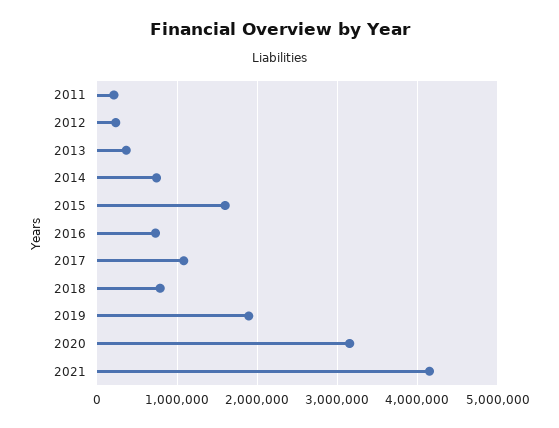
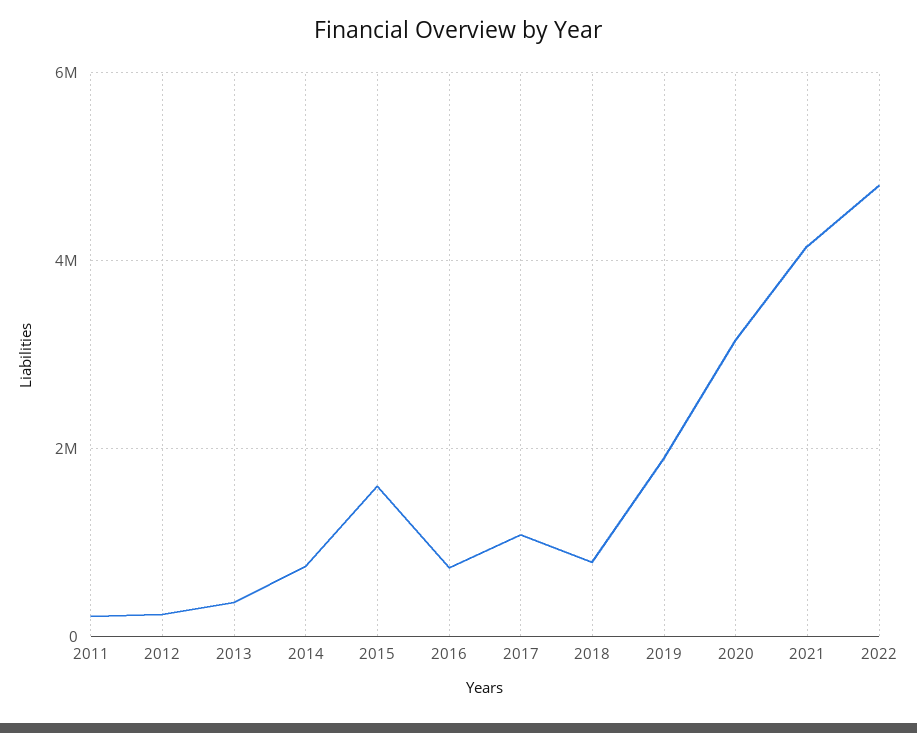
2022: none -> 4800000

